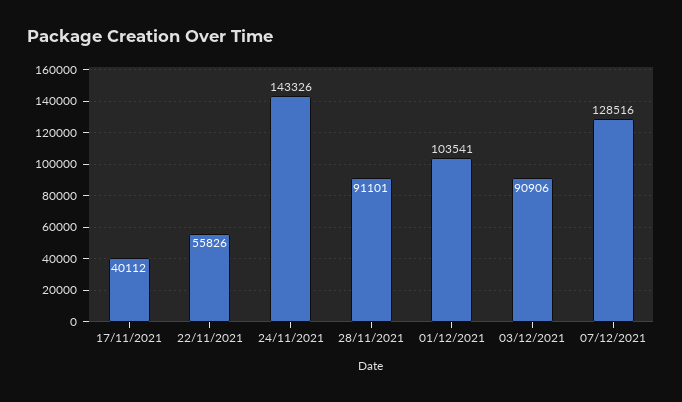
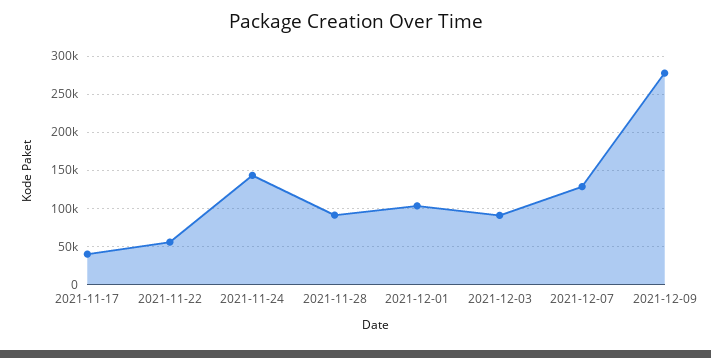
2021-12-09: none -> 280000

